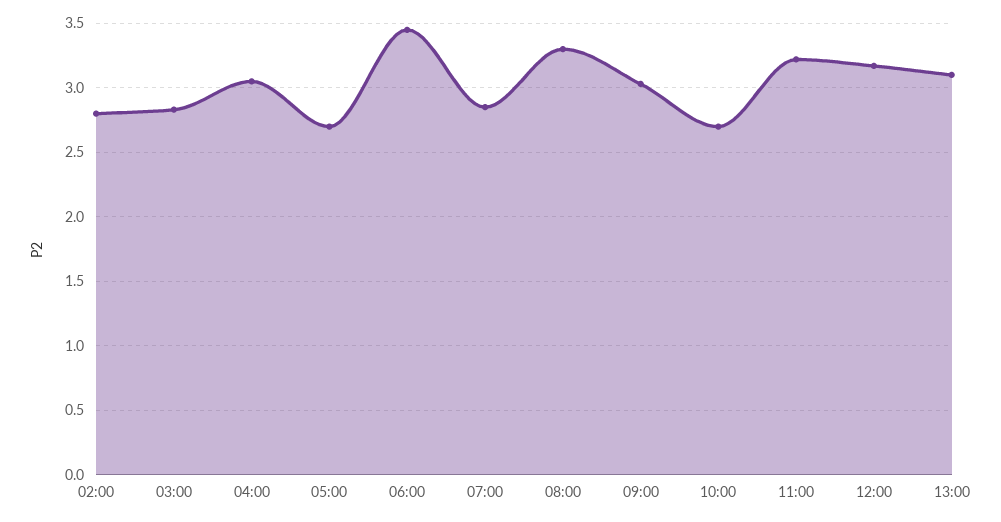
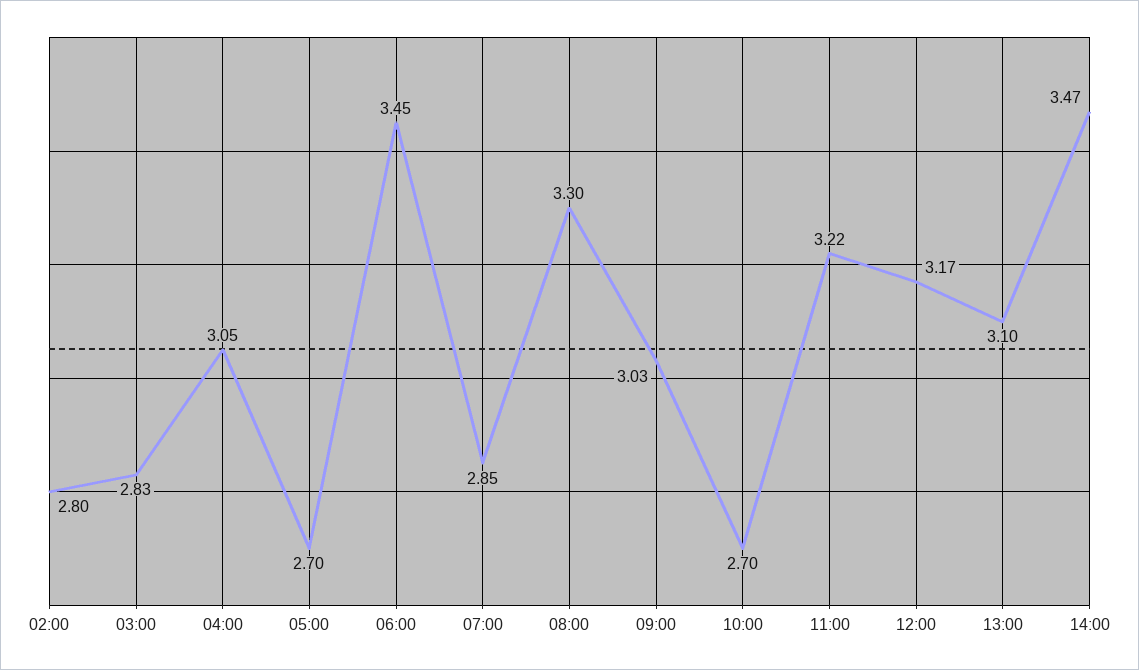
14:00: none -> 3.47

